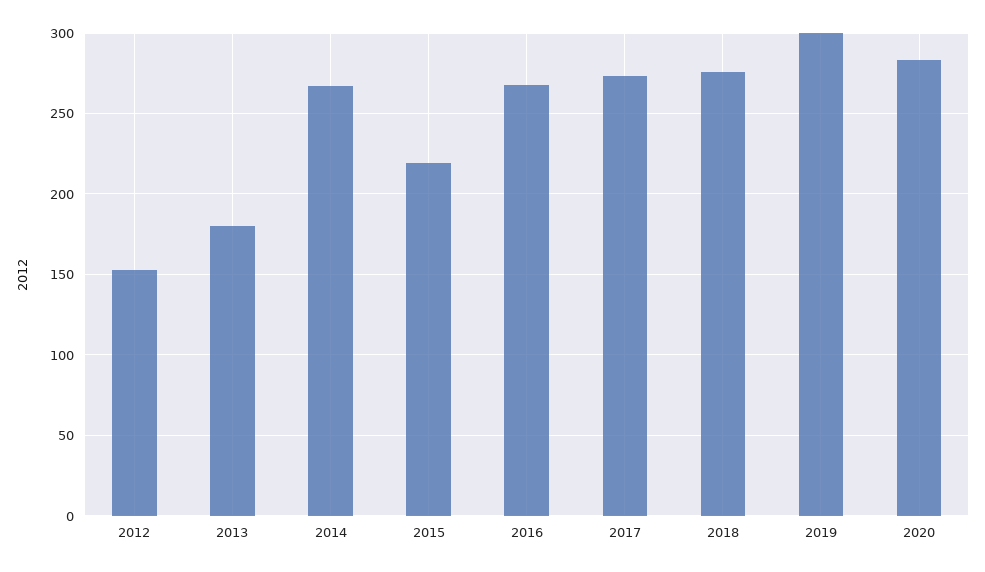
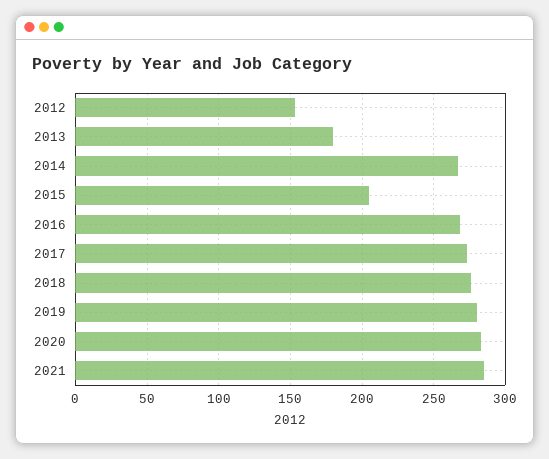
2015: 220 -> 205
2019: 300 -> 280
2021: none -> 285

